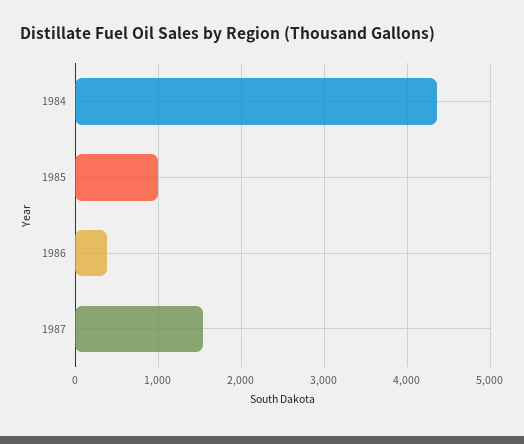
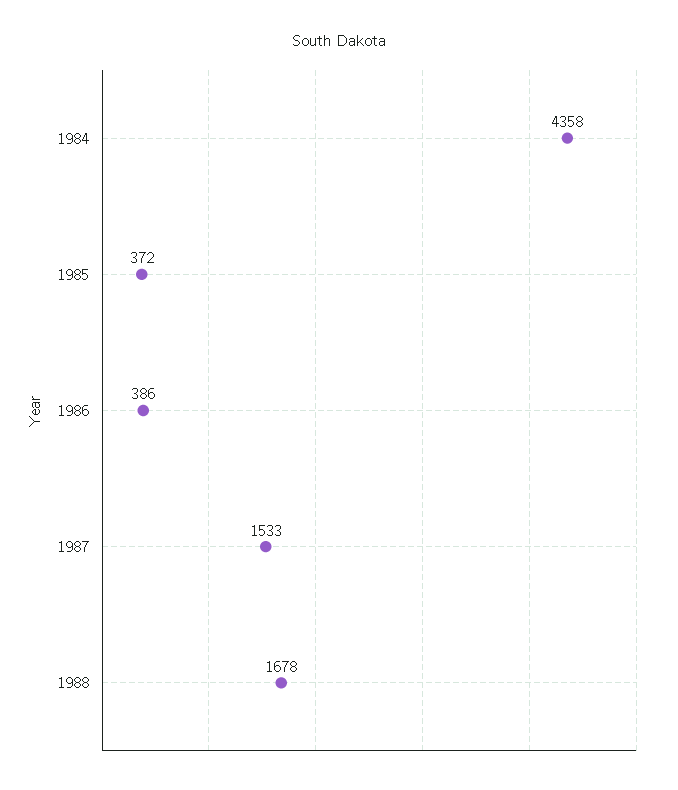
1985: 1000 -> 372
1988: none -> 1678

